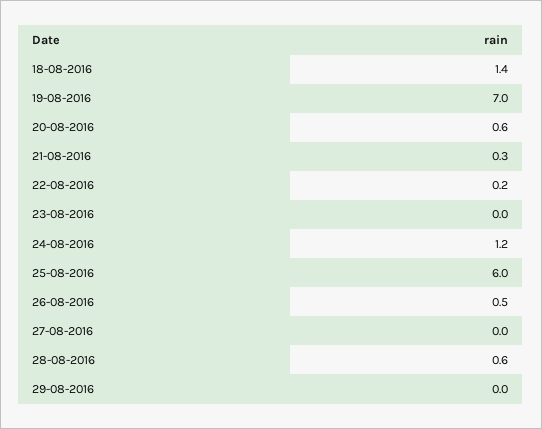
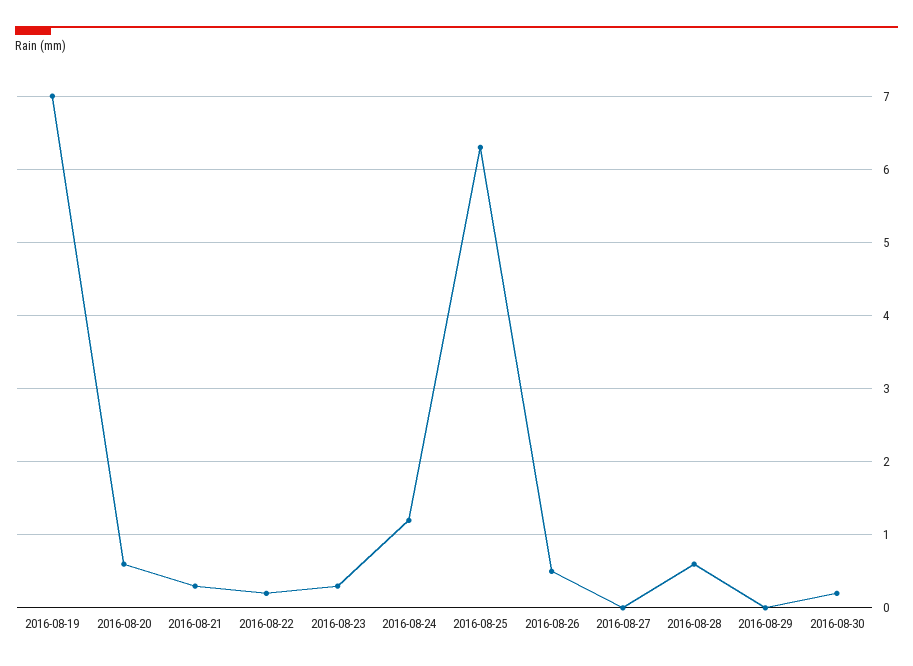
18-08-2016: 1.4 -> none
23-08-2016: 0 -> 0.3
25-08-2016: 6 -> 6.3
2016-08-30: none -> 0.2

